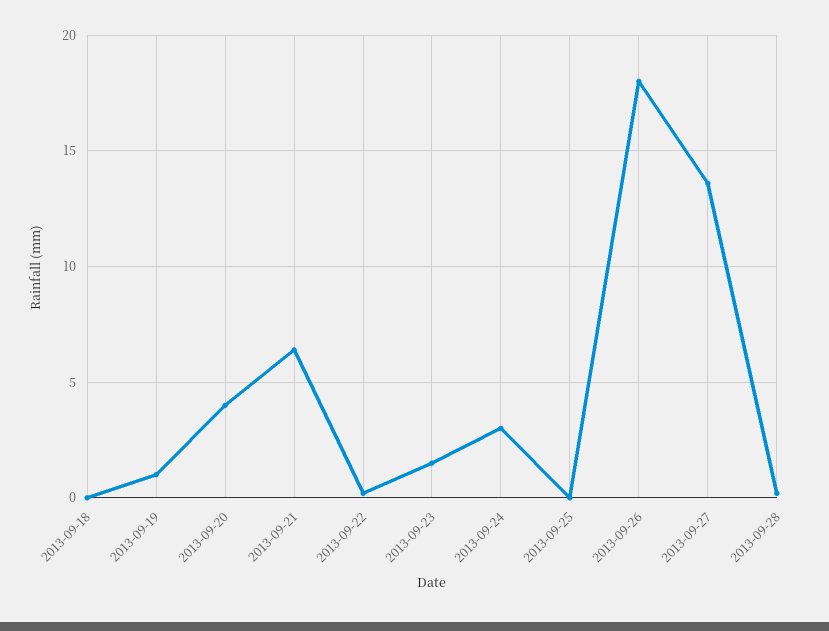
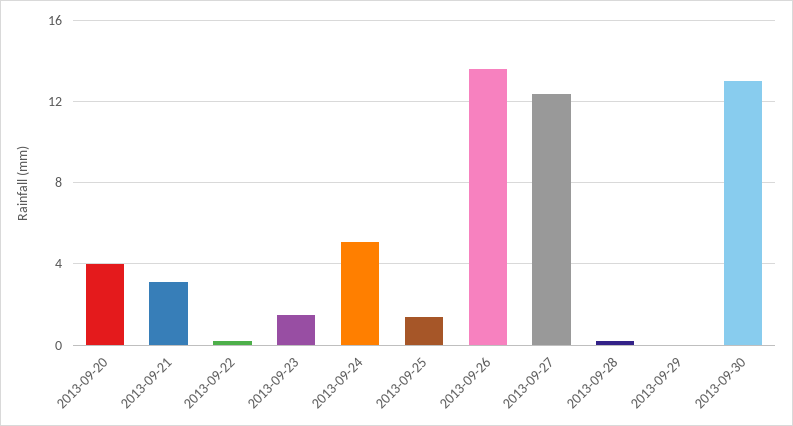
2013-09-18: 0 -> none
2013-09-19: 1 -> none
2013-09-21: 6.5 -> 3
2013-09-24: 3 -> 5
2013-09-25: 0 -> 1.5
2013-09-26: 18 -> 13.5
2013-09-27: 13.5 -> 12.5
2013-09-29: none -> 0
2013-09-30: none -> 13

